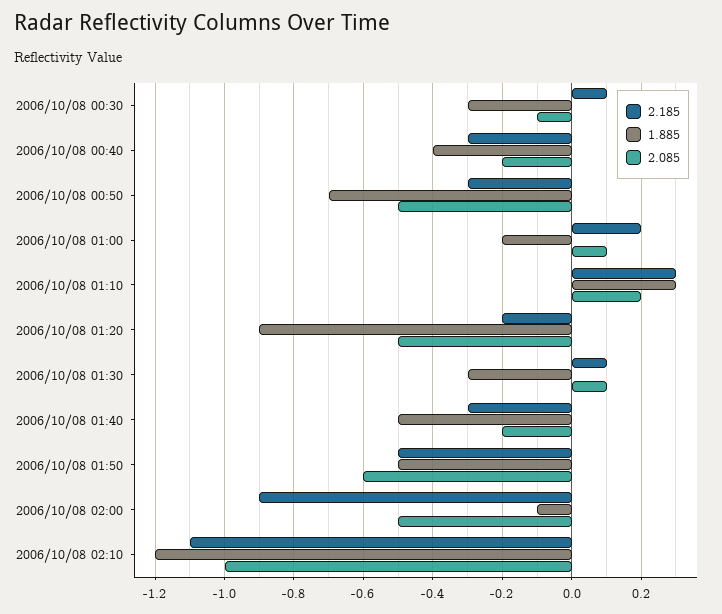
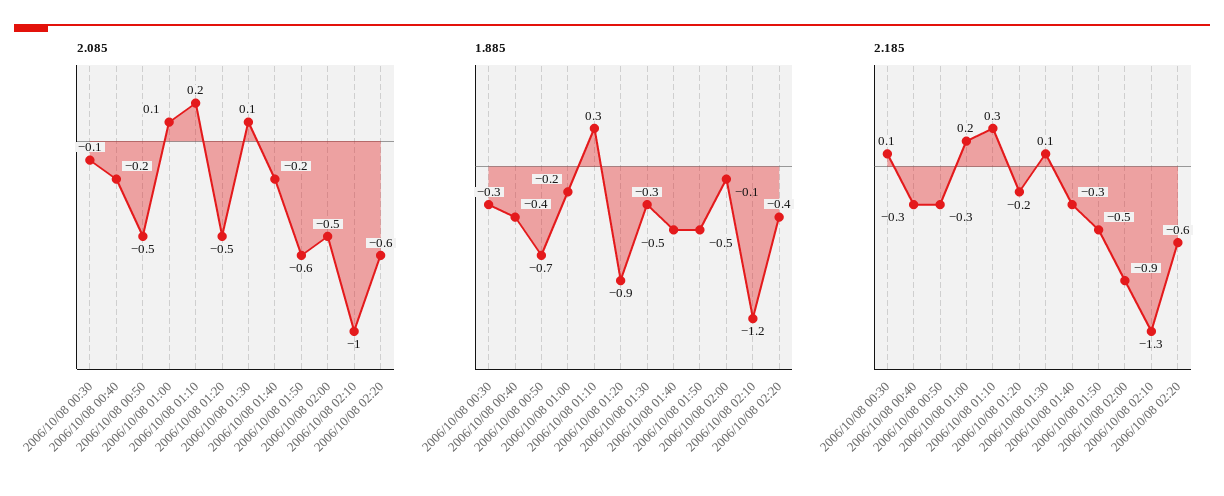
2.185, 2006/10/08 02:10: -1.1 -> -1.3
2.085, 2006/10/08 02:20: none -> -0.6
1.885, 2006/10/08 02:20: none -> -0.4
2.185, 2006/10/08 02:20: none -> -0.6

